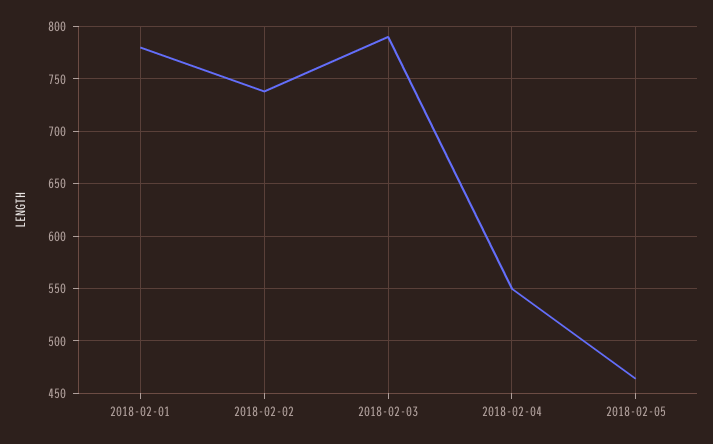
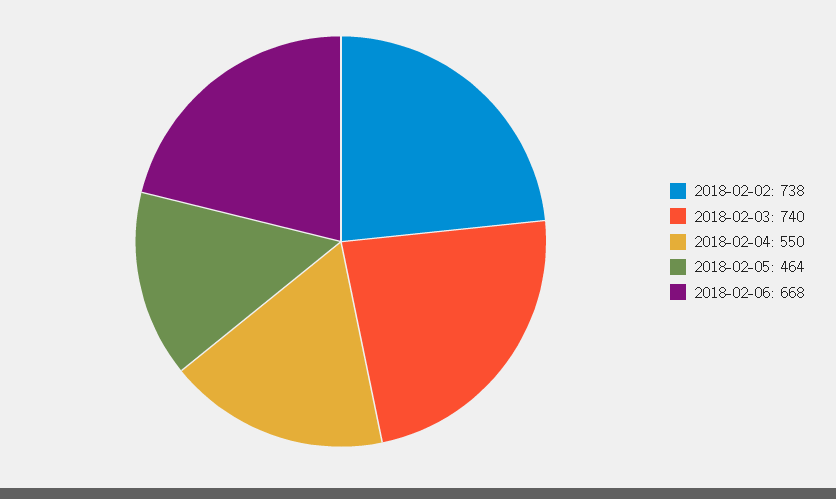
2018-02-01: 780 -> none
2018-02-03: 790 -> 740
2018-02-06: none -> 668

